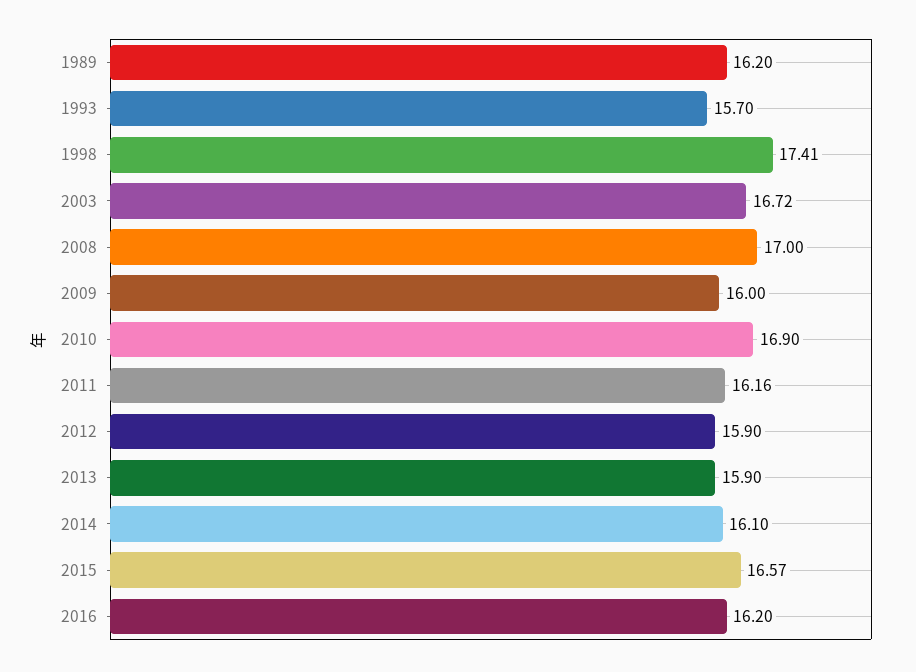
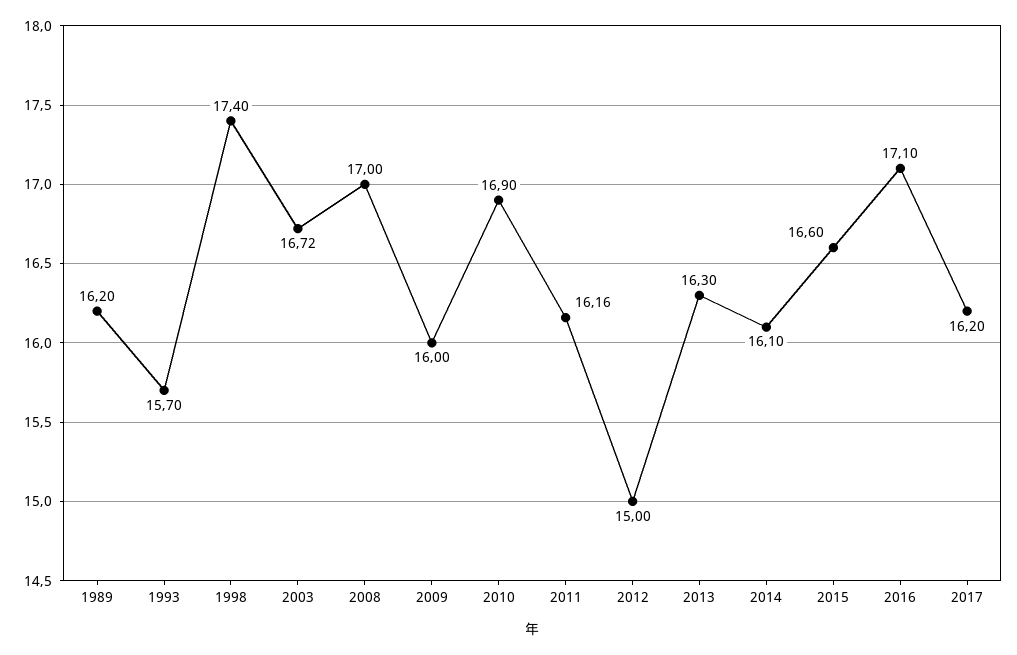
1998: 17.41 -> 17.4
2012: 15.9 -> 15
2013: 15.9 -> 16.3
2015: 16.57 -> 16.6
2016: 16.2 -> 17.1
2017: none -> 16.2

